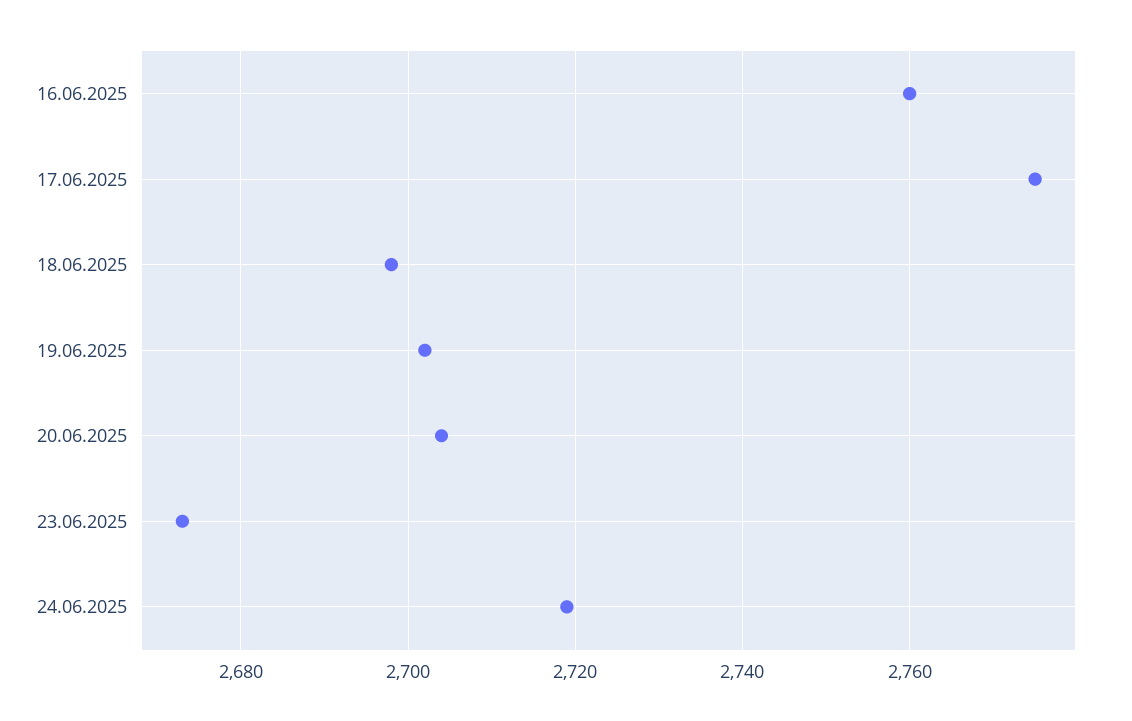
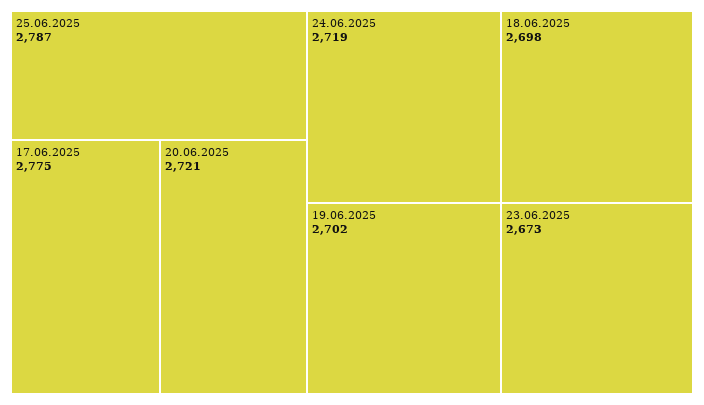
16.06.2025: 2760 -> none
20.06.2025: 2705 -> 2721
25.06.2025: none -> 2787

